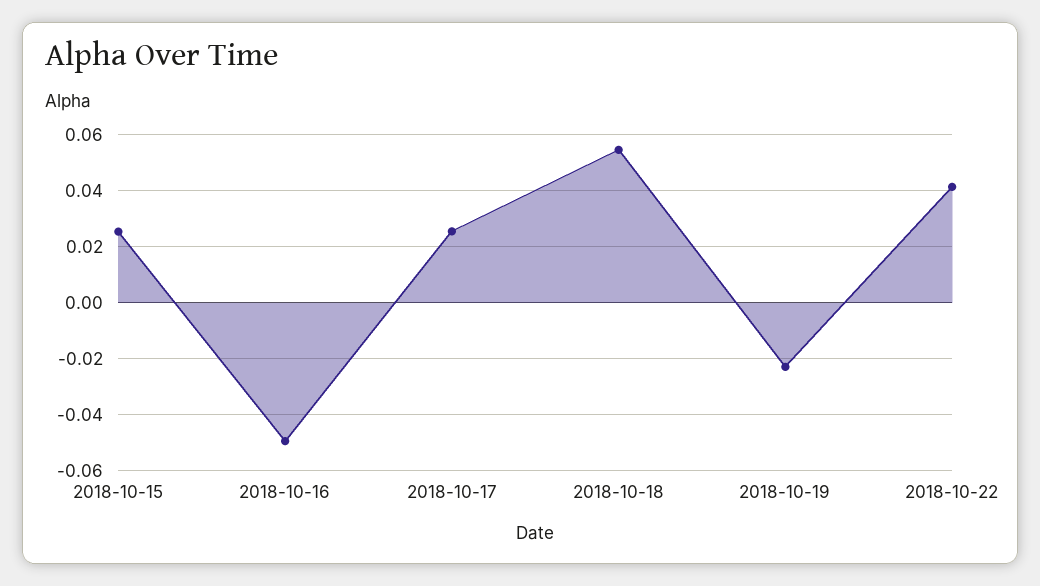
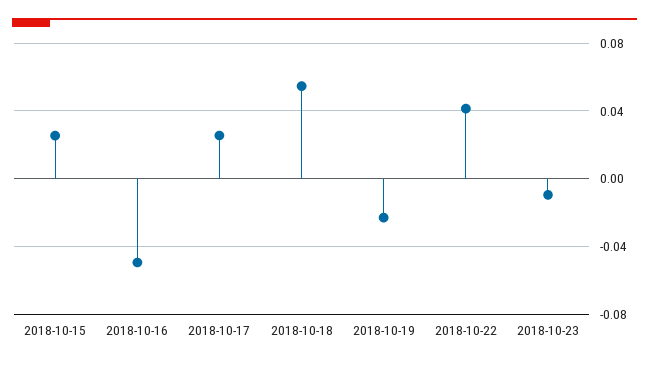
2018-10-23: none -> -0.01

